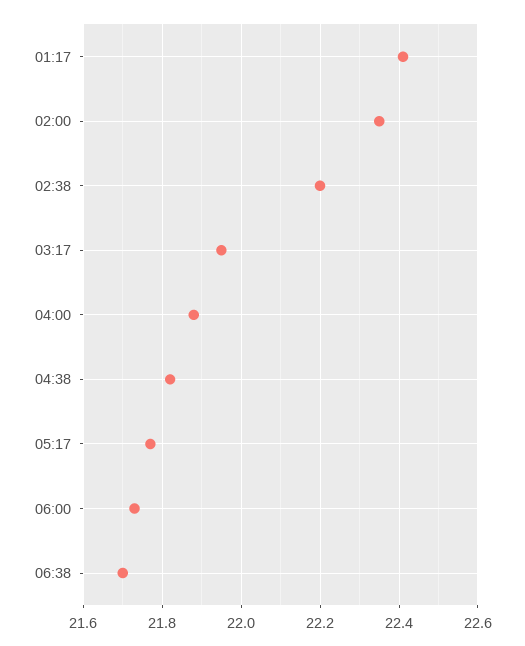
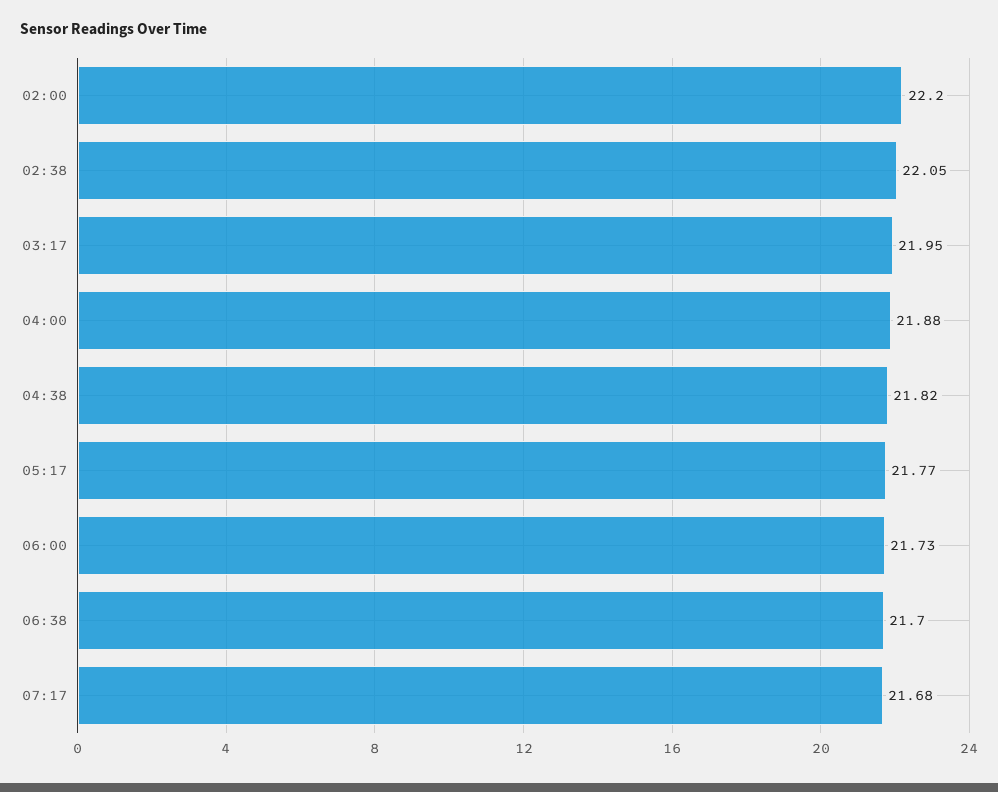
01:17: 22.4 -> none
02:00: 22.35 -> 22.2
02:38: 22.2 -> 22.05
07:17: none -> 21.68

